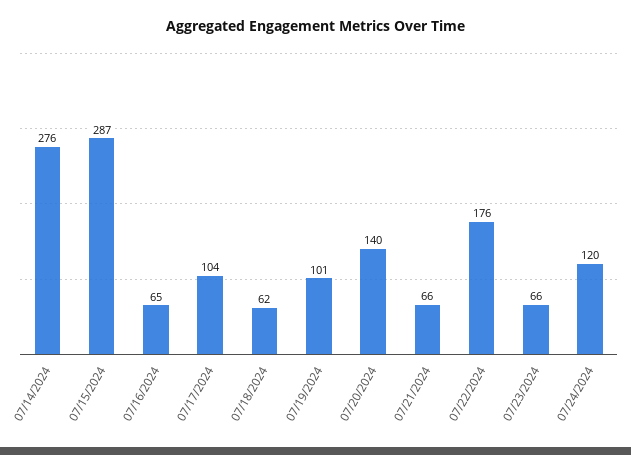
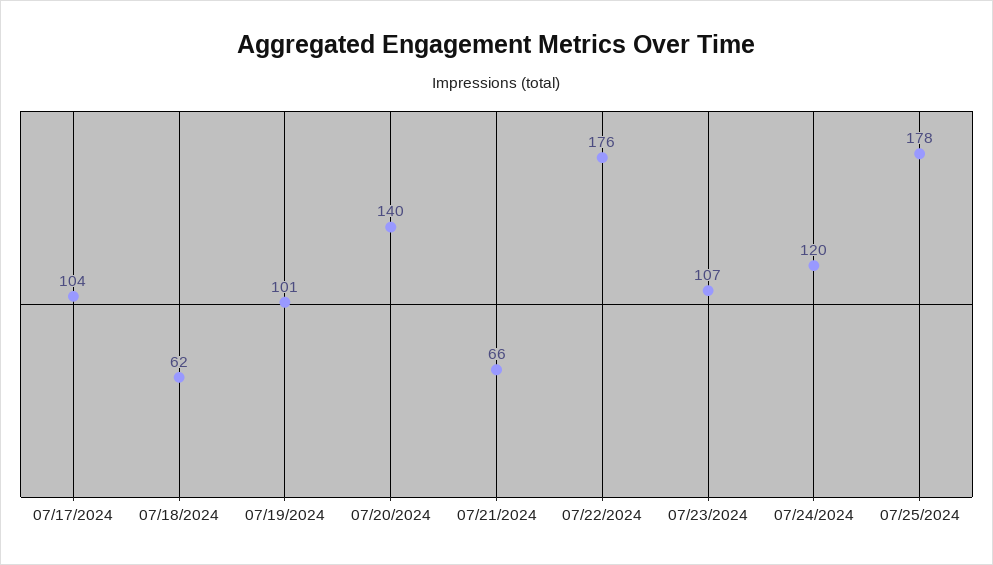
07/14/2024: 276 -> none
07/15/2024: 287 -> none
07/16/2024: 65 -> none
07/23/2024: 66 -> 107
07/25/2024: none -> 178

